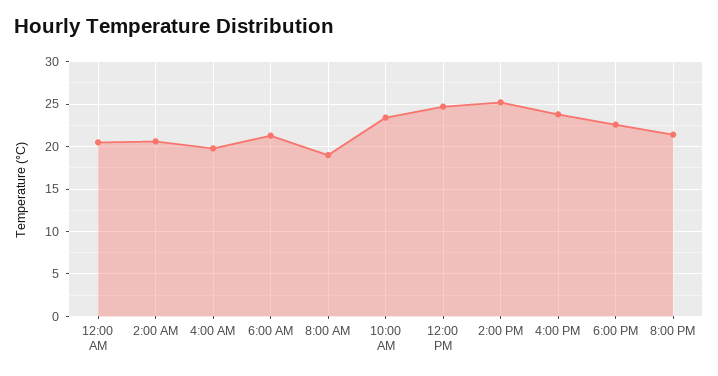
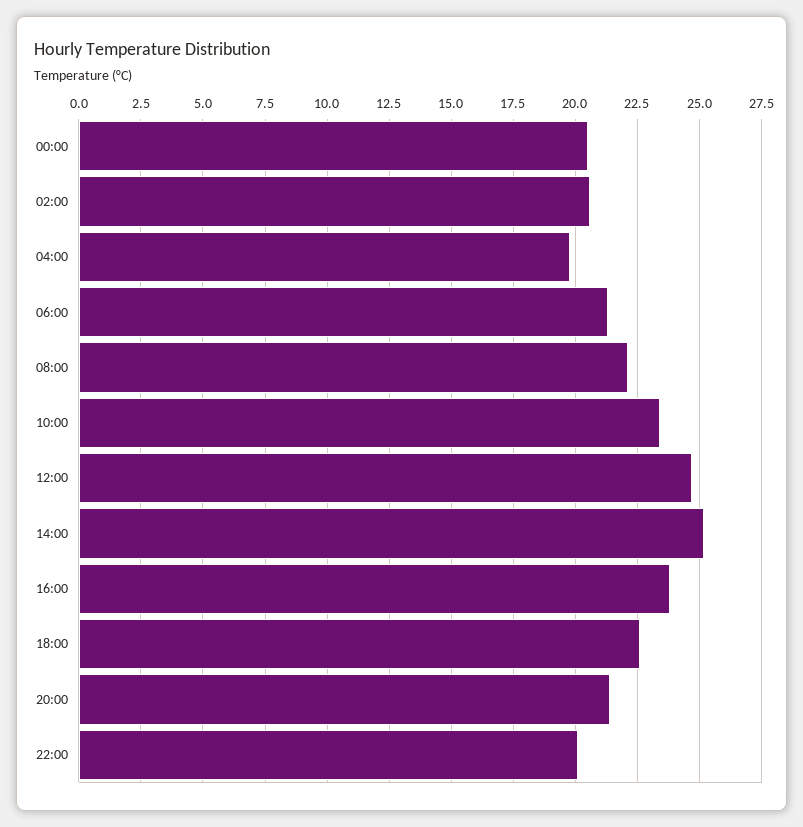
8:00 AM: 19 -> 22
22:00: none -> 20

